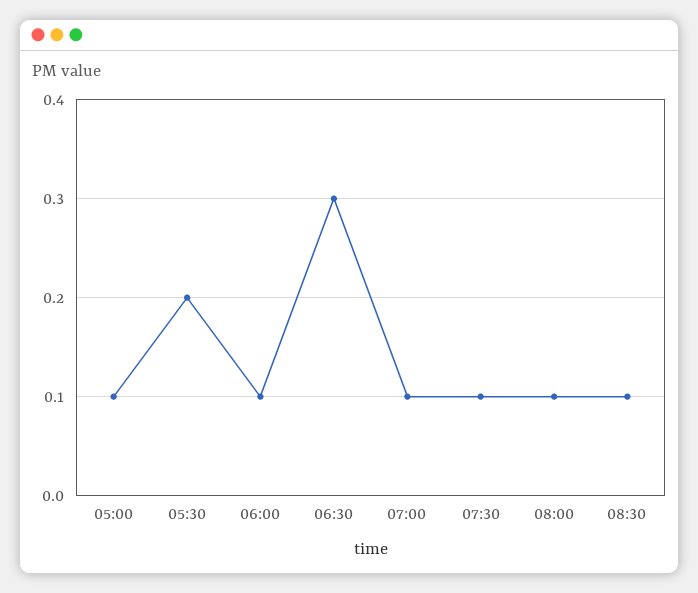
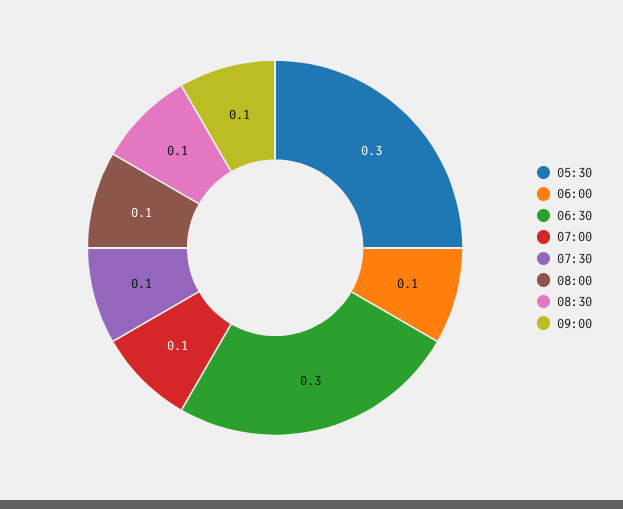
05:00: 0.1 -> none
05:30: 0.2 -> 0.3
09:00: none -> 0.1

